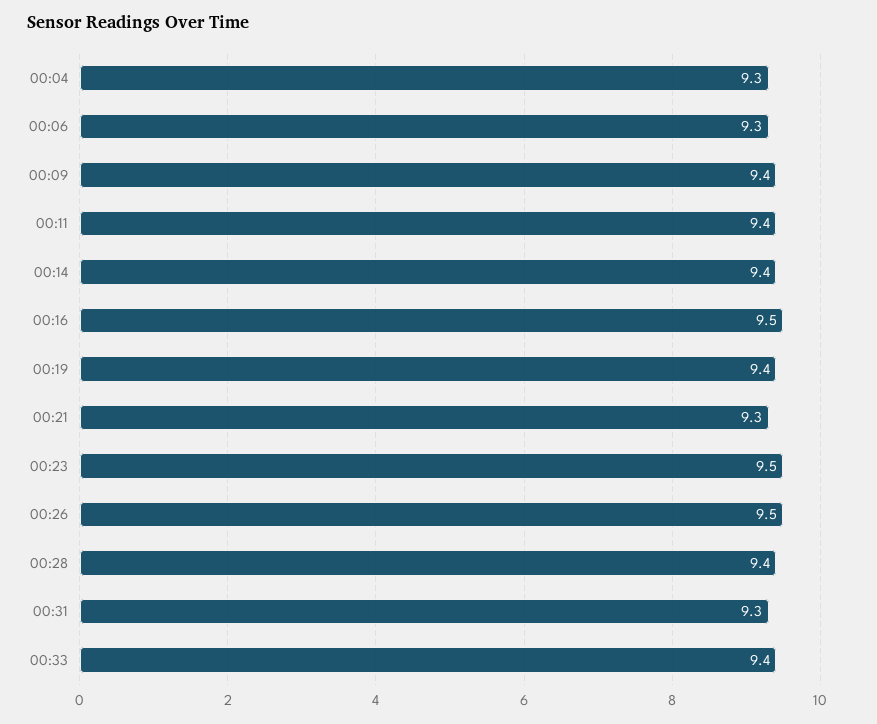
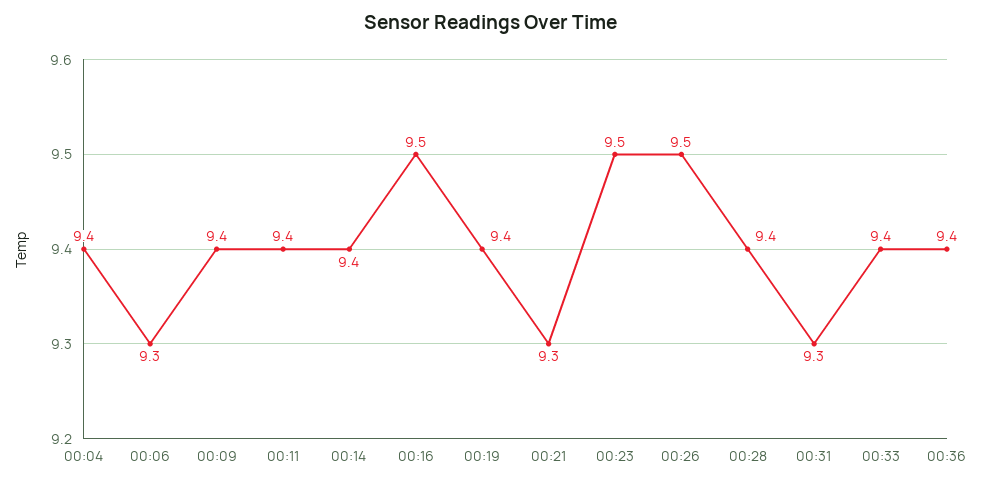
00:04: 9.3 -> 9.4
00:36: none -> 9.4

